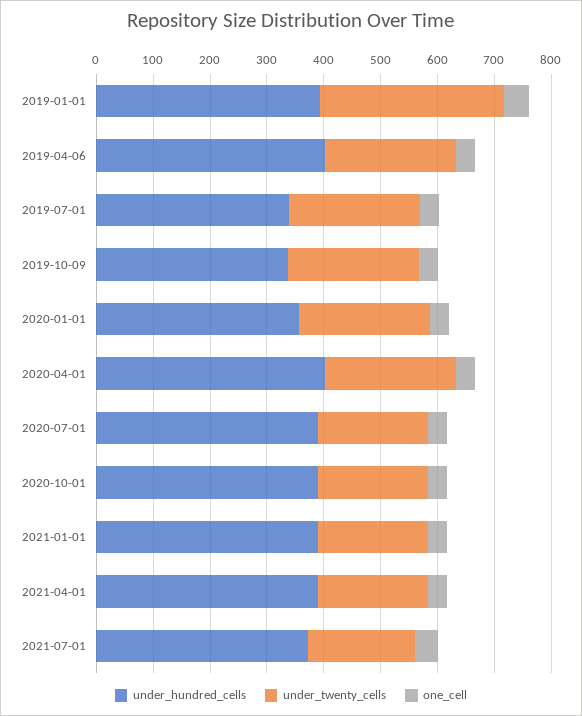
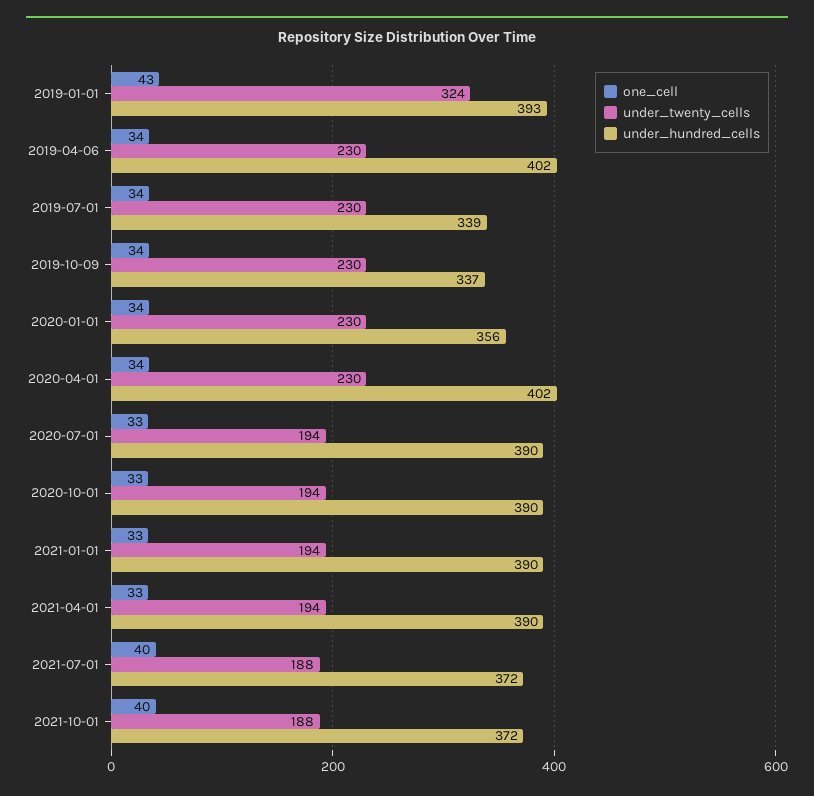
one_cell, 2021-10-01: none -> 40
under_twenty_cells, 2021-10-01: none -> 188
under_hundred_cells, 2021-10-01: none -> 372

